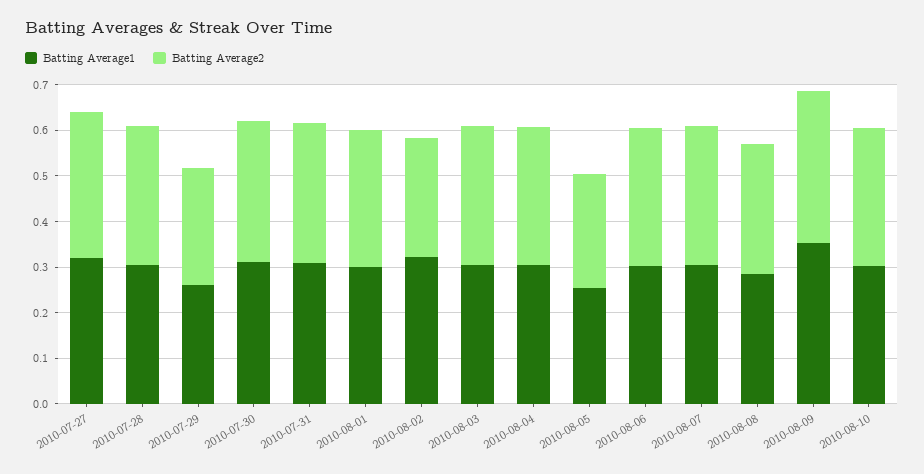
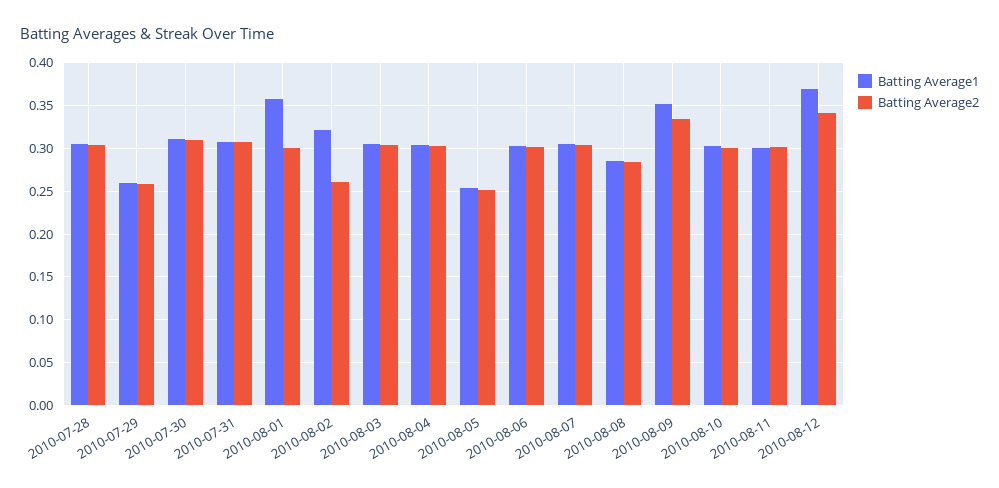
Batting Average1, 2010-07-27: 0.32 -> none
Batting Average2, 2010-07-27: 0.32 -> none
Batting Average1, 2010-08-01: 0.3 -> 0.36
Batting Average1, 2010-08-11: none -> 0.3
Batting Average2, 2010-08-11: none -> 0.3
Batting Average1, 2010-08-12: none -> 0.37
Batting Average2, 2010-08-12: none -> 0.34

